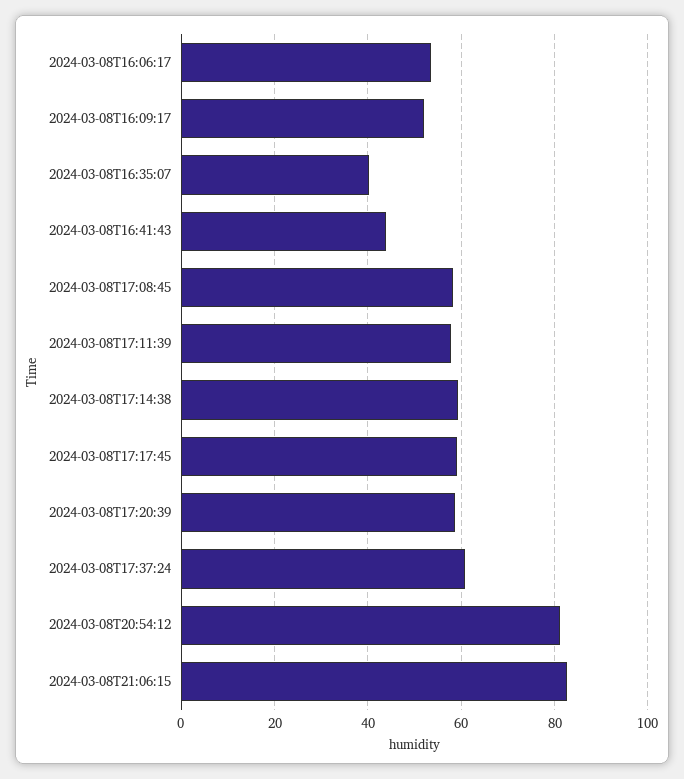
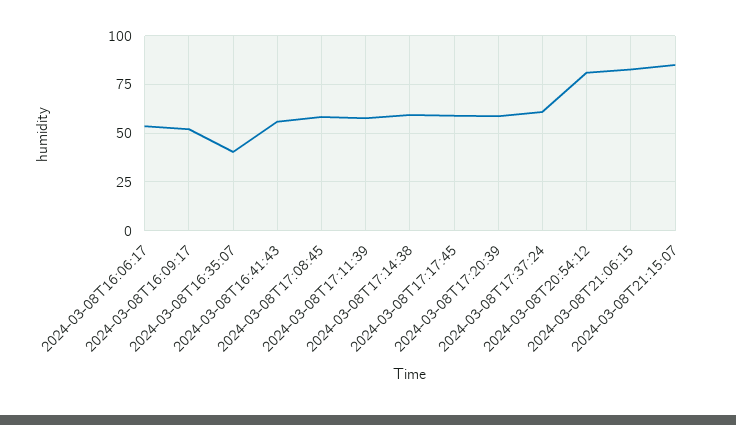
2024-03-08T16:41:43: 44 -> 55
2024-03-08T21:15:07: none -> 85

